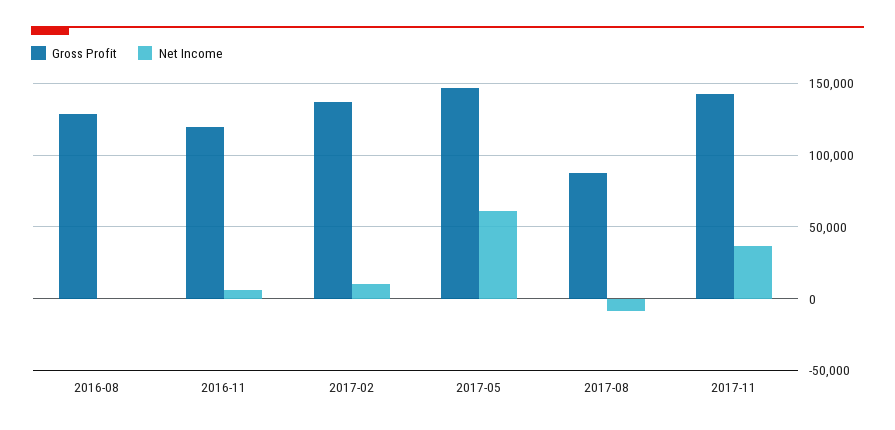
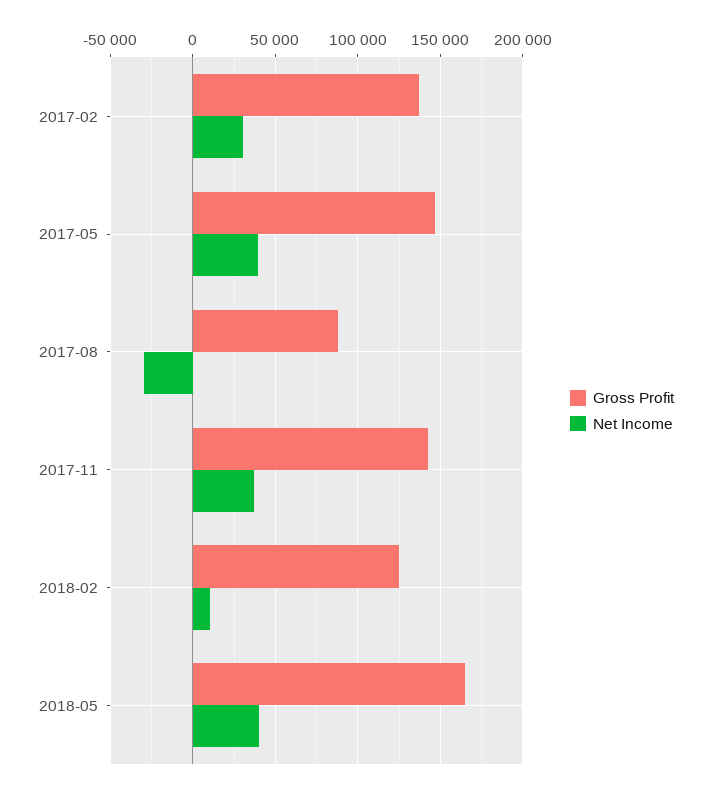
Gross Profit, 2016-08: 130000 -> none
Net Income, 2016-08: 0 -> none
Gross Profit, 2016-11: 120000 -> none
Net Income, 2016-11: 5000 -> none
Net Income, 2017-02: 10000 -> 30000
Net Income, 2017-05: 60000 -> 40000
Net Income, 2017-08: -10000 -> -30000
Gross Profit, 2018-02: none -> 125000
Net Income, 2018-02: none -> 10000
Gross Profit, 2018-05: none -> 165000
Net Income, 2018-05: none -> 40000

